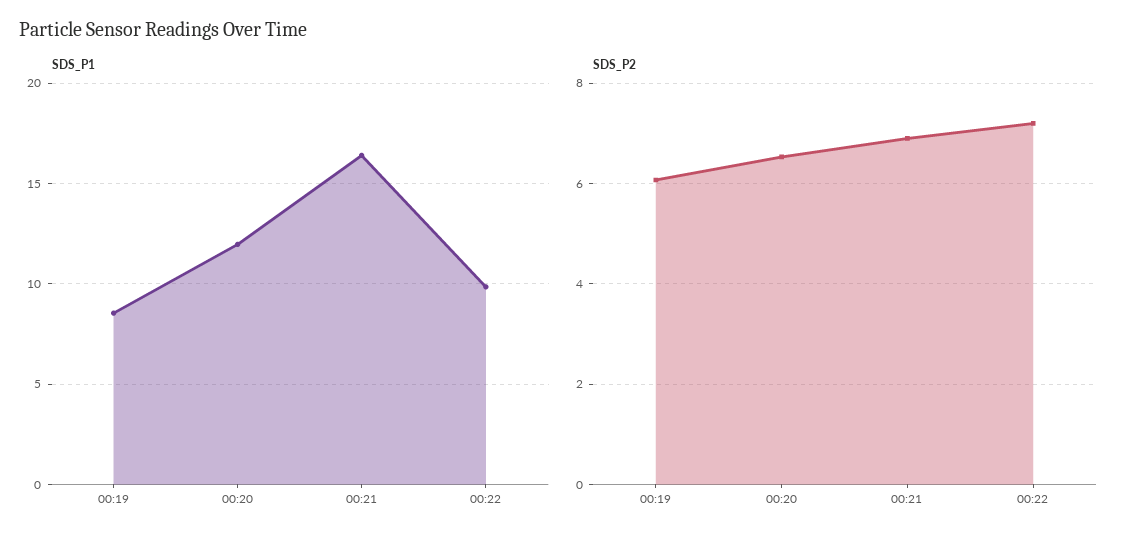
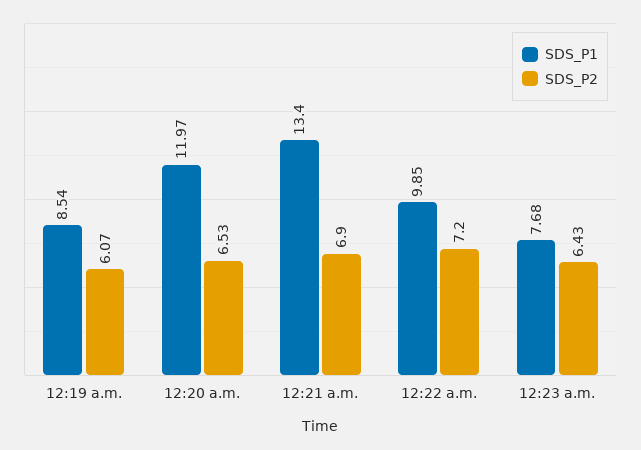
SDS_P1, 00:21: 16.5 -> 13.4
SDS_P1, 12:23 a.m.: none -> 7.68
SDS_P2, 12:23 a.m.: none -> 6.43

